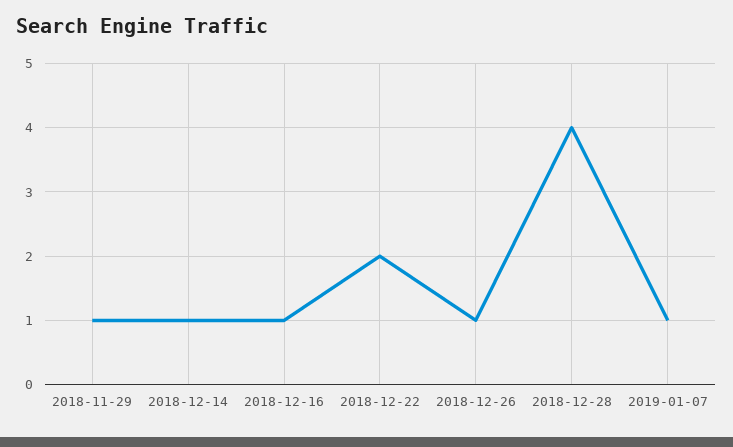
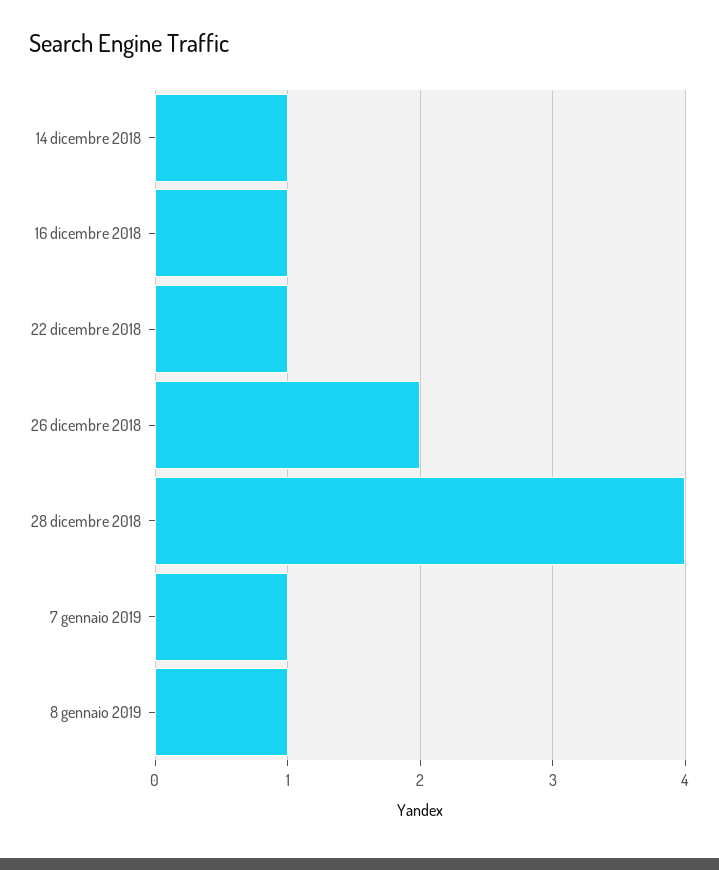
2018-11-29: 1 -> none
2018-12-22: 2 -> 1
2018-12-26: 1 -> 2
8 gennaio 2019: none -> 1

